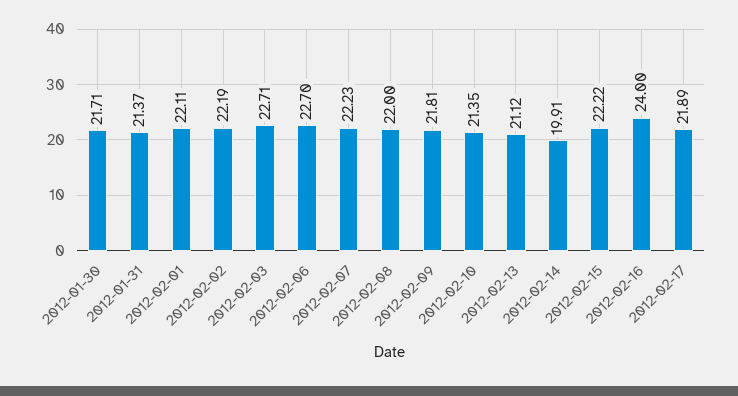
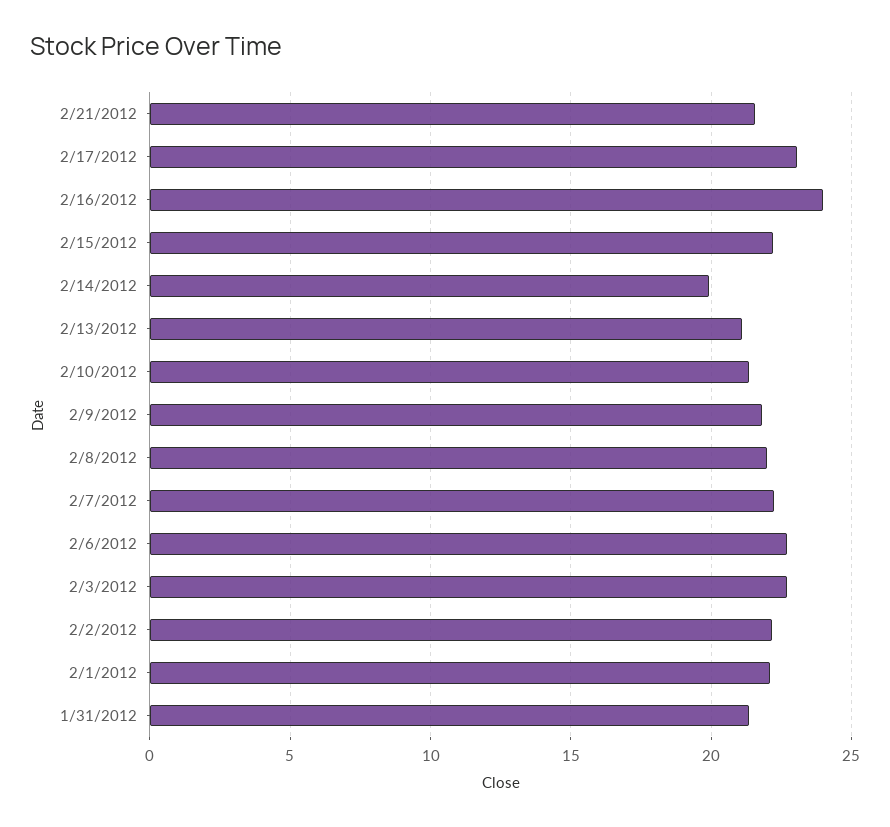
2012-01-30: 21.71 -> none
2012-02-17: 21.89 -> 23
2/21/2012: none -> 21.5

